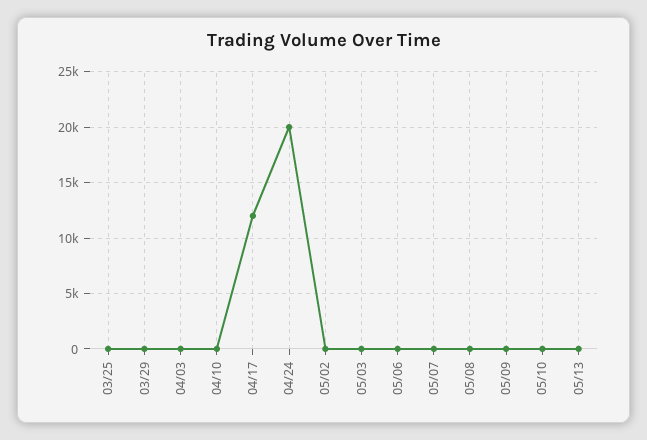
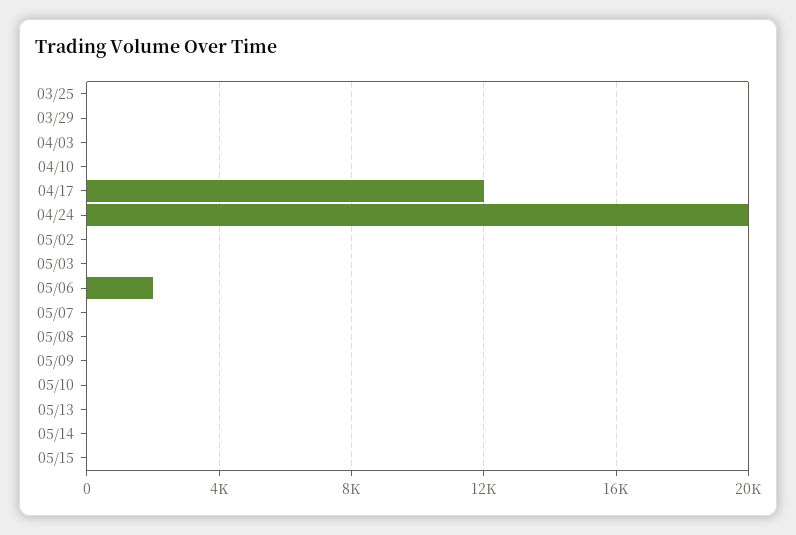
05/06: 0 -> 2000
05/14: none -> 0
05/15: none -> 0

